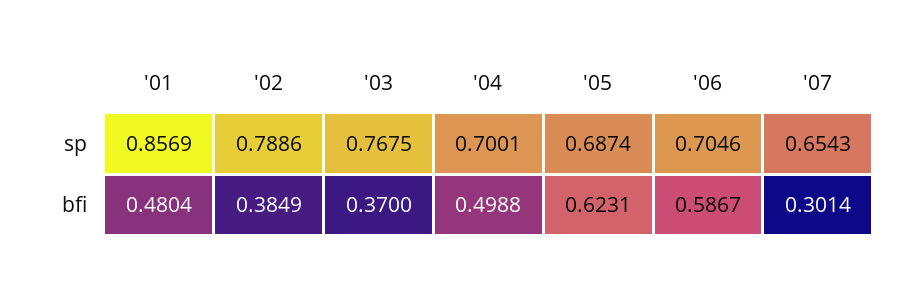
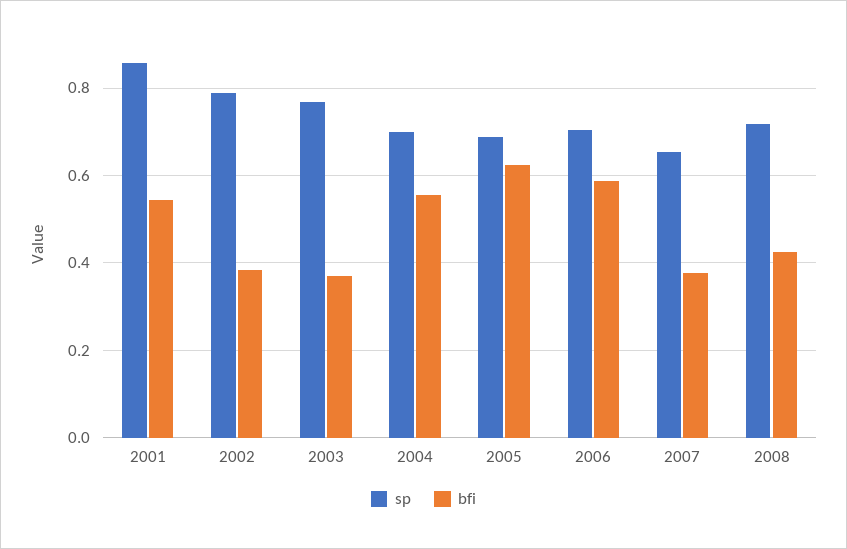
bfi, '01: 0.4804 -> 0.54
bfi, '04: 0.4988 -> 0.56
bfi, '07: 0.3014 -> 0.38
sp, 2008: none -> 0.72
bfi, 2008: none -> 0.42

